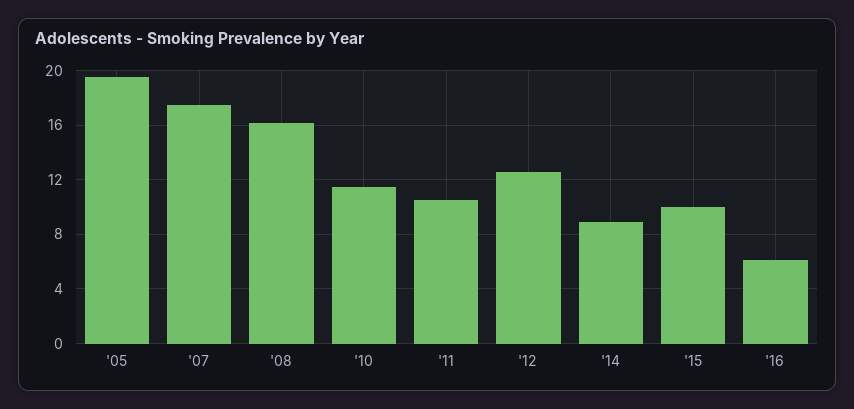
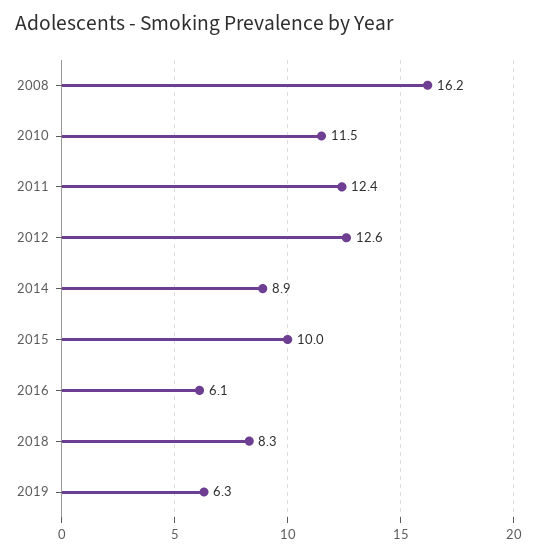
'05: 19.5 -> none
'07: 17.5 -> none
'11: 10.5 -> 12.4
2018: none -> 8.3
2019: none -> 6.3

